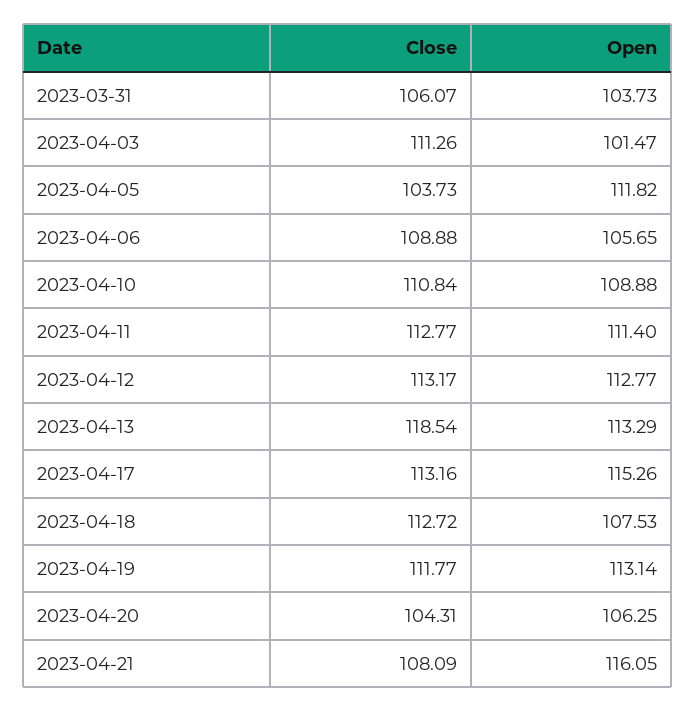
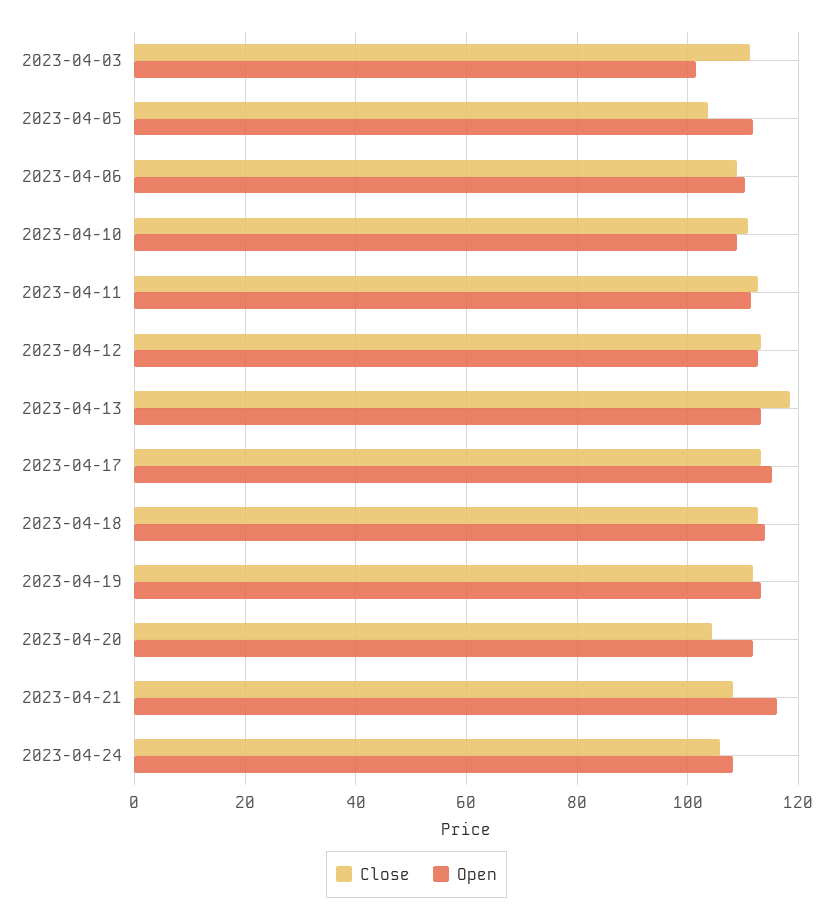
Close, 2023-03-31: 106.07 -> none
Open, 2023-03-31: 103.73 -> none
Open, 2023-04-06: 105.65 -> 110
Open, 2023-04-18: 107.53 -> 114
Open, 2023-04-20: 106.25 -> 112
Close, 2023-04-24: none -> 106
Open, 2023-04-24: none -> 108

